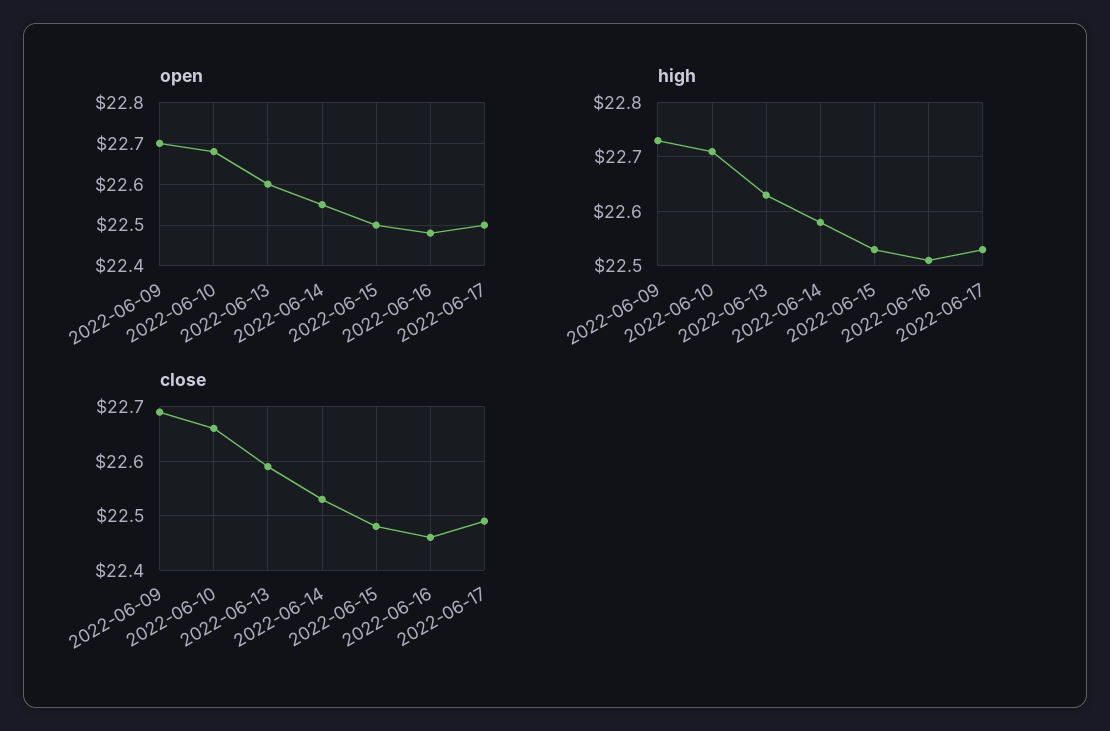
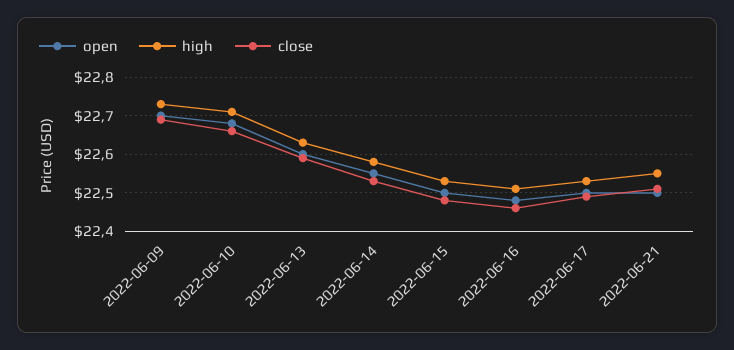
open, 2022-06-21: none -> 22.5
high, 2022-06-21: none -> 22.55
close, 2022-06-21: none -> 22.5

